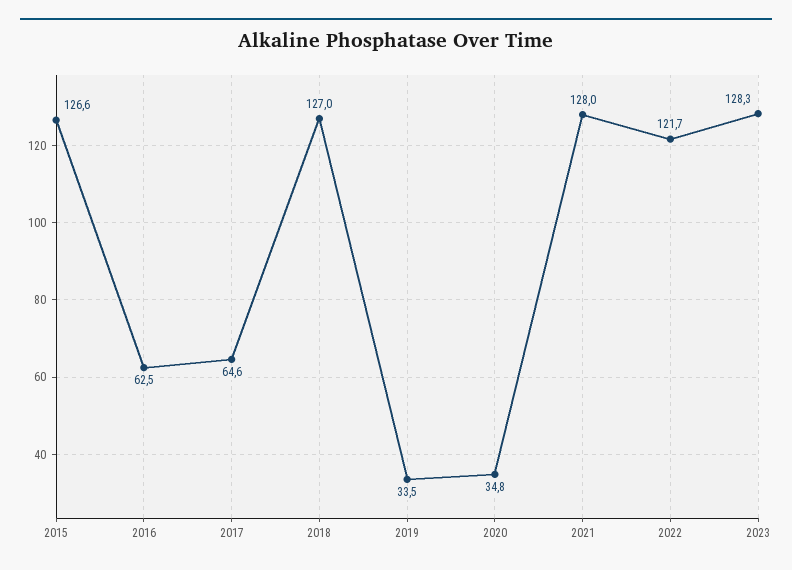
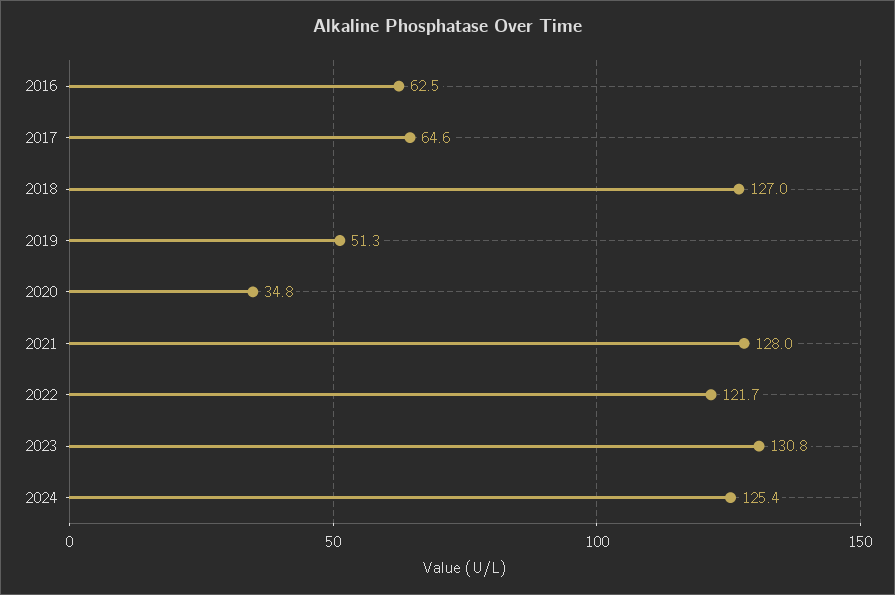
2015: 126.6 -> none
2019: 33.5 -> 51.3
2023: 128.3 -> 130.8
2024: none -> 125.4

